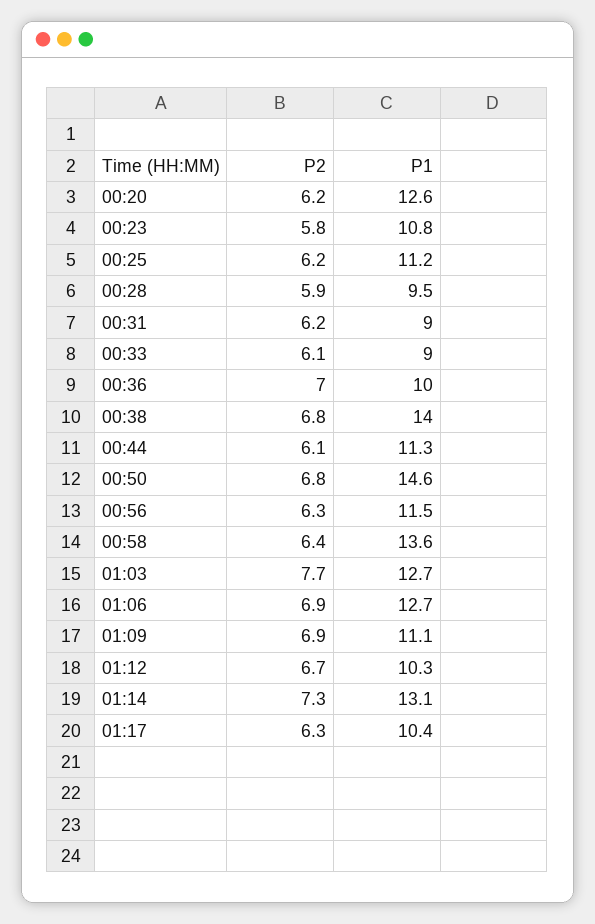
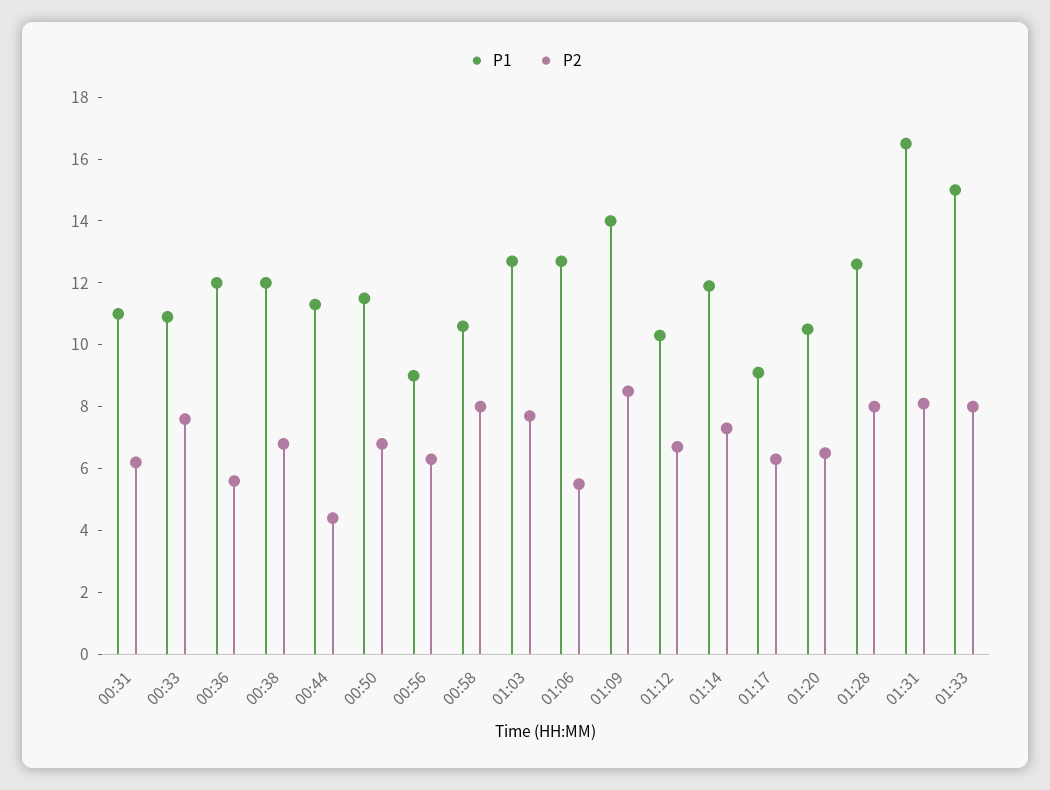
P2, 00:20: 6.2 -> none
P1, 00:20: 12.6 -> none
P2, 00:23: 5.8 -> none
P1, 00:23: 10.8 -> none
P2, 00:25: 6.2 -> none
P1, 00:25: 11.2 -> none
P2, 00:28: 5.9 -> none
P1, 00:28: 9.5 -> none
P1, 00:31: 9 -> 11
P2, 00:33: 6.1 -> 7.5
P1, 00:33: 9 -> 11
P2, 00:36: 7 -> 5.5
P1, 00:36: 10 -> 12
P1, 00:38: 14 -> 12
P2, 00:44: 6.1 -> 4.5
P1, 00:50: 14.6 -> 11.5
P1, 00:56: 11.5 -> 9
P2, 00:58: 6.4 -> 8
P1, 00:58: 13.6 -> 10.5
P2, 01:06: 6.9 -> 5.5
P2, 01:09: 6.9 -> 8.5
P1, 01:09: 11.1 -> 14
P1, 01:14: 13.1 -> 12
P1, 01:17: 10.4 -> 9
P1, 01:20: none -> 10.5
P2, 01:20: none -> 6.5
P1, 01:28: none -> 12.5
P2, 01:28: none -> 8
P1, 01:31: none -> 16.5
P2, 01:31: none -> 8
P1, 01:33: none -> 15
P2, 01:33: none -> 8

